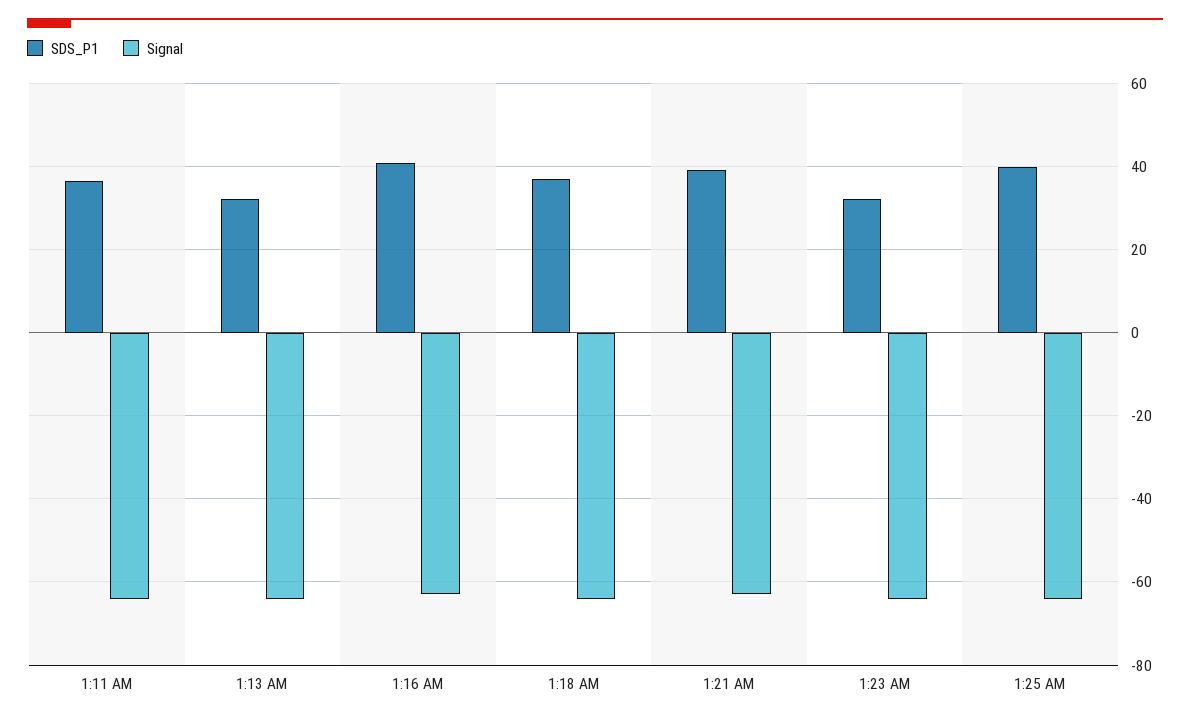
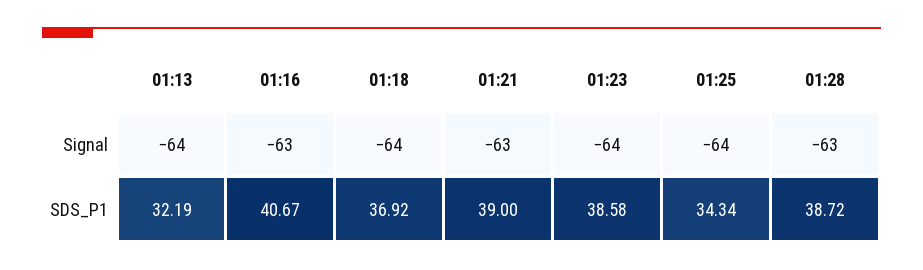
SDS_P1, 1:11 AM: 36 -> none
Signal, 1:11 AM: -64 -> none
SDS_P1, 1:23 AM: 32 -> 38.58
SDS_P1, 1:25 AM: 40 -> 34.34
Signal, 01:28: none -> -63
SDS_P1, 01:28: none -> 38.72

